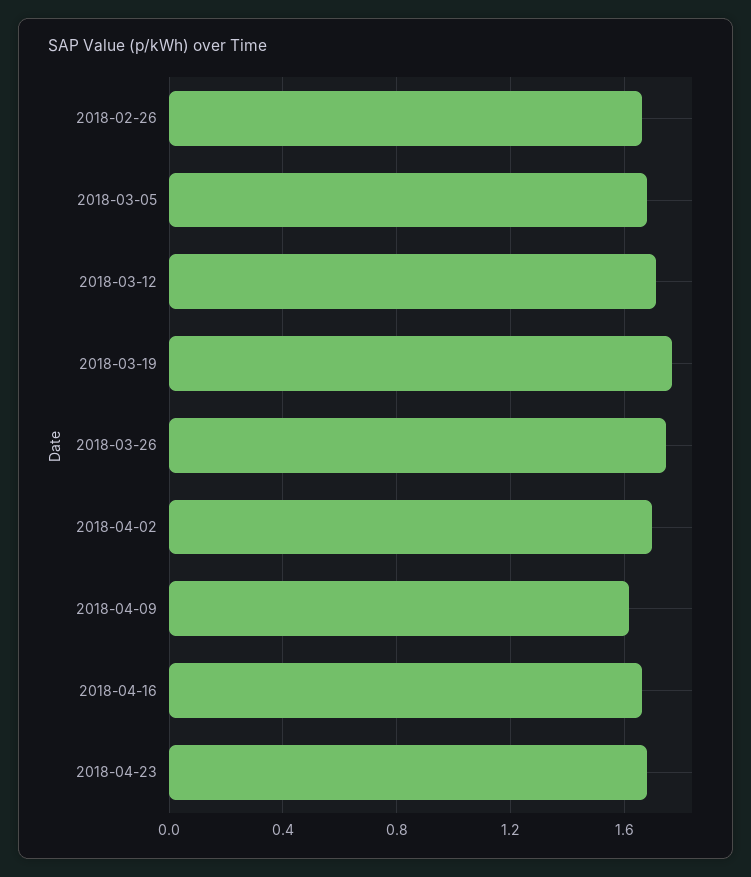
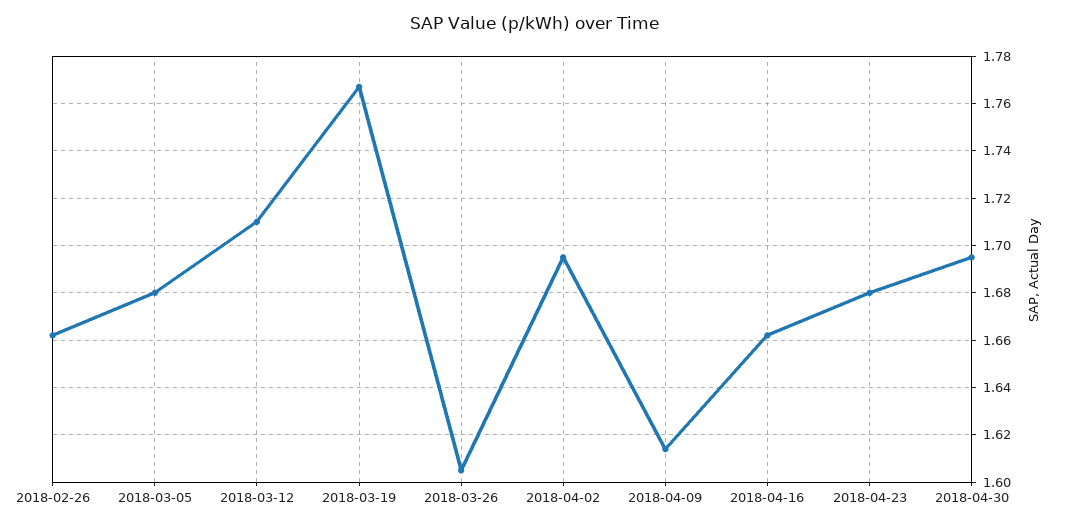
2018-03-26: 1.75 -> 1.605
2018-04-30: none -> 1.695

